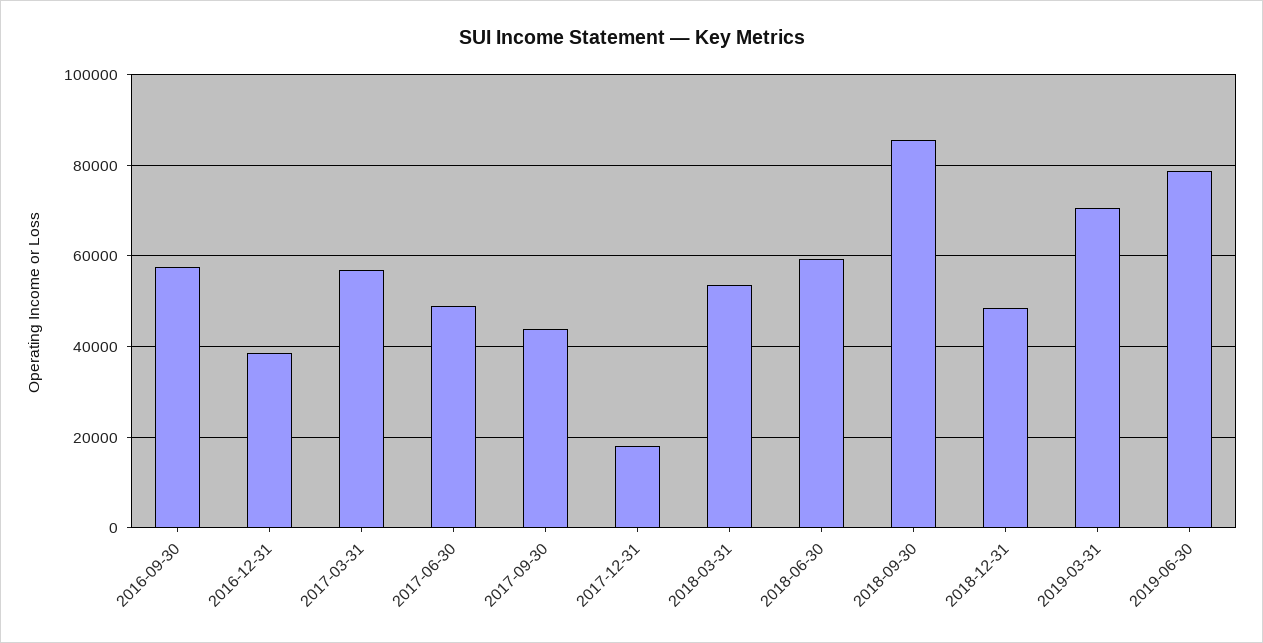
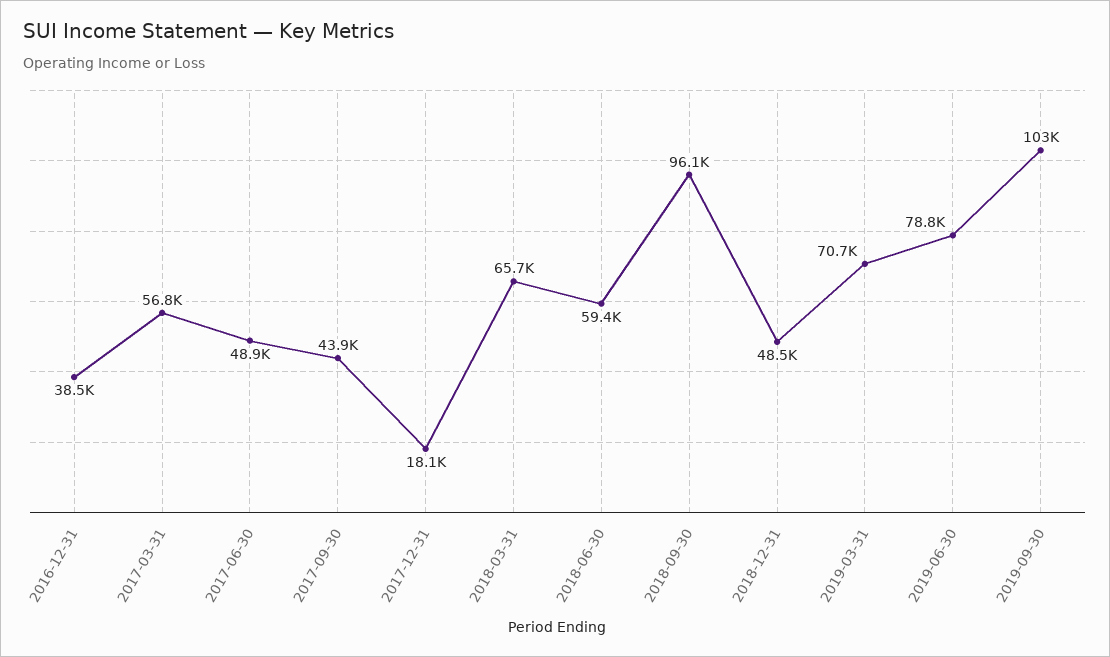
2016-09-30: 58000 -> none
2018-03-31: 54000 -> 65700
2018-09-30: 86000 -> 96100
2019-09-30: none -> 103000

